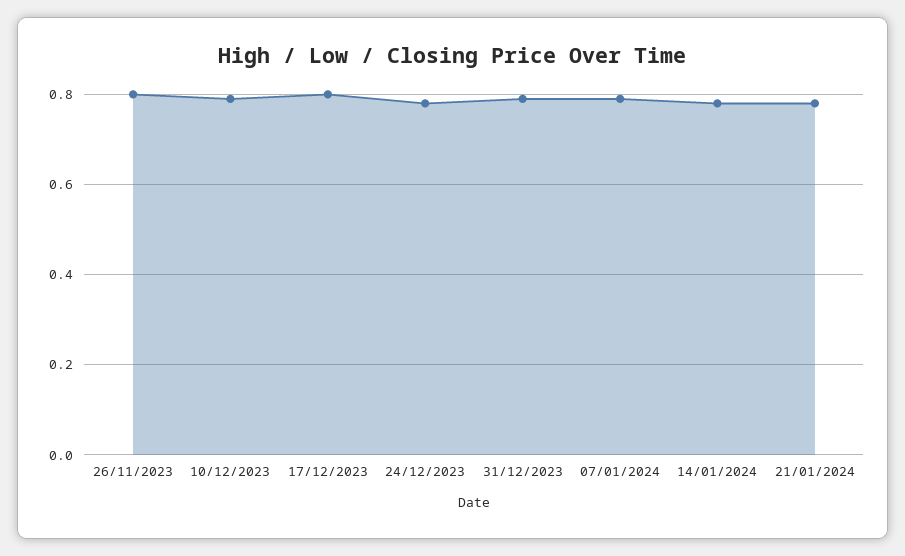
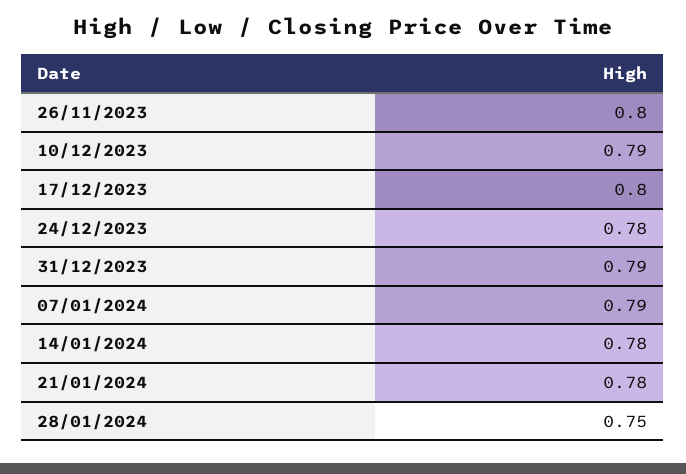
28/01/2024: none -> 0.75

